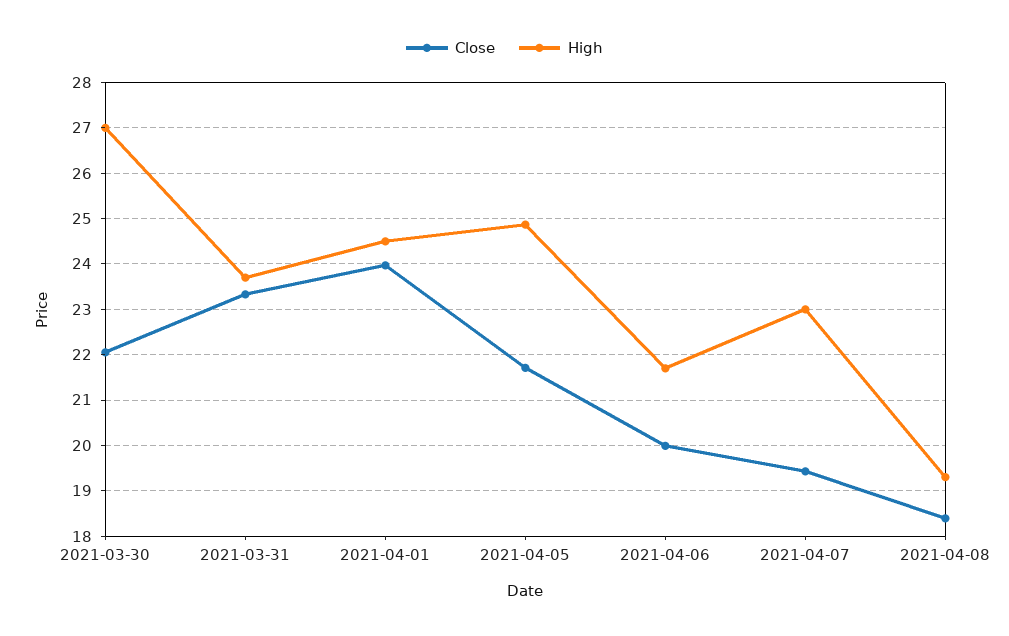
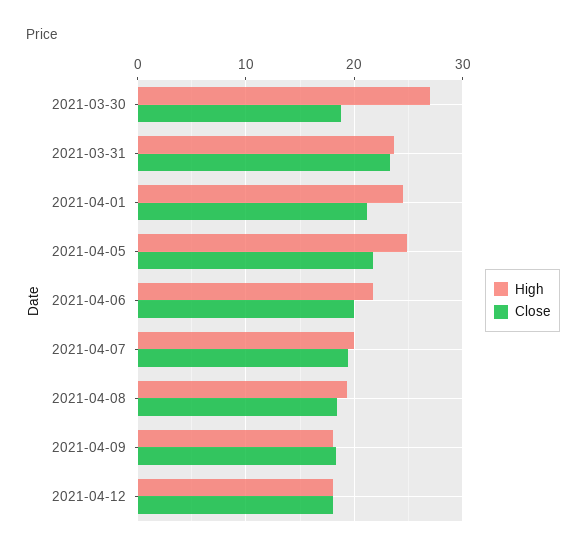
Close, 2021-03-30: 22 -> 19
Close, 2021-04-01: 24 -> 21
High, 2021-04-07: 23 -> 20
High, 2021-04-09: none -> 18
Close, 2021-04-09: none -> 18
High, 2021-04-12: none -> 18
Close, 2021-04-12: none -> 18

